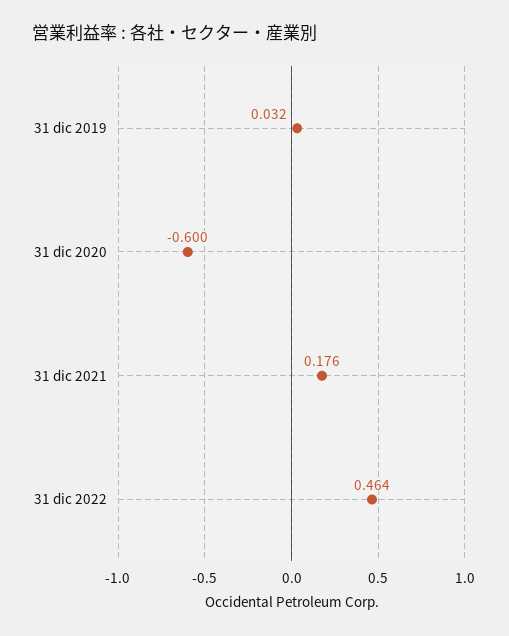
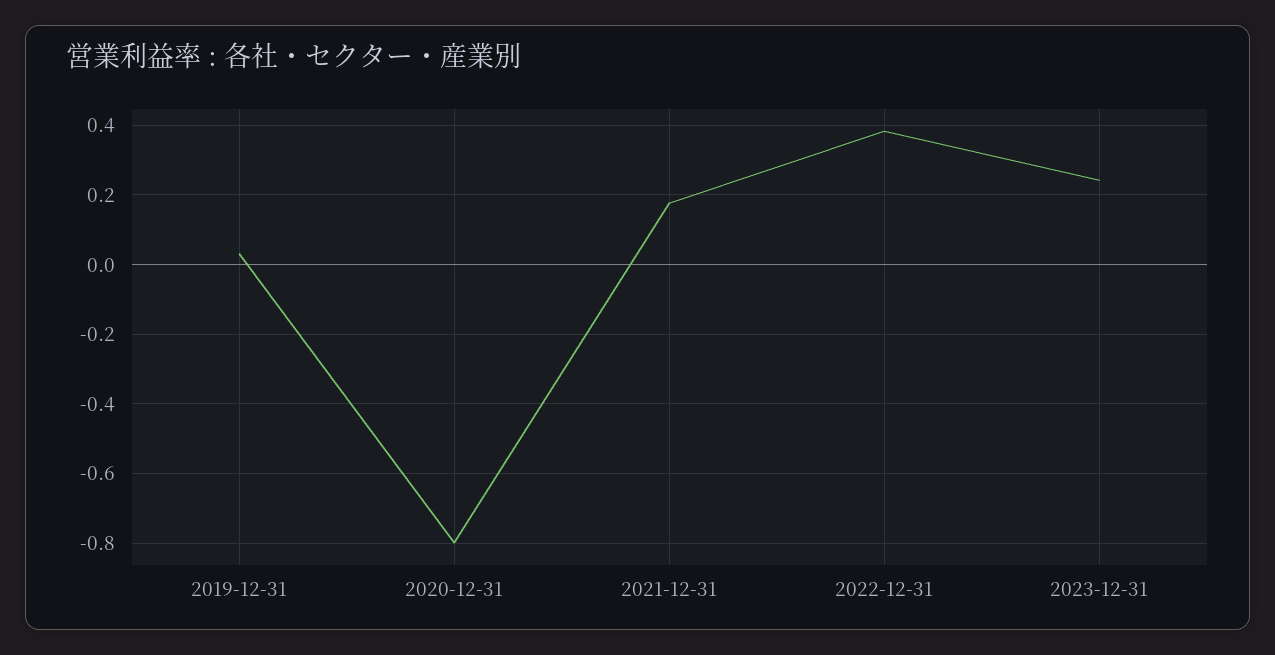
31 dic 2020: -0.6 -> -0.8
31 dic 2022: 0.464 -> 0.38
2023-12-31: none -> 0.24

